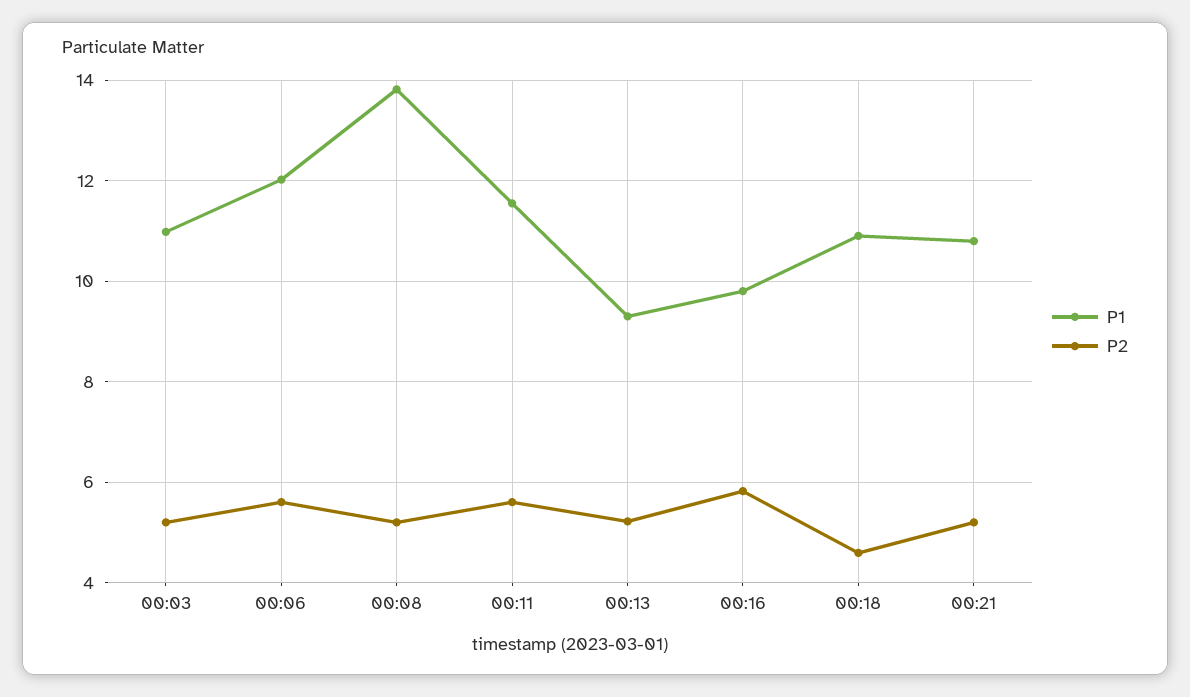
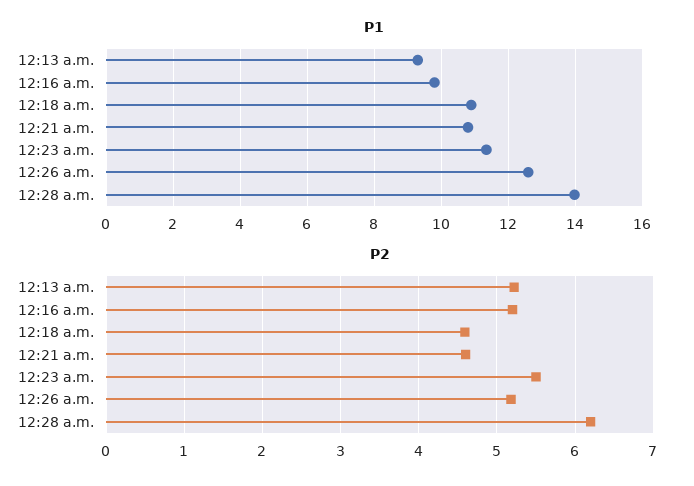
P1, 00:03: 11 -> none
P2, 00:03: 5.2 -> none
P1, 00:06: 12 -> none
P2, 00:06: 5.6 -> none
P1, 00:08: 13.8 -> none
P2, 00:08: 5.2 -> none
P1, 00:11: 11.6 -> none
P2, 00:11: 5.6 -> none
P2, 00:16: 5.8 -> 5.2
P2, 00:21: 5.2 -> 4.6
P1, 12:23 a.m.: none -> 11.4
P1, 12:26 a.m.: none -> 12.6
P1, 12:28 a.m.: none -> 14
P2, 12:23 a.m.: none -> 5.5
P2, 12:26 a.m.: none -> 5.2
P2, 12:28 a.m.: none -> 6.2

